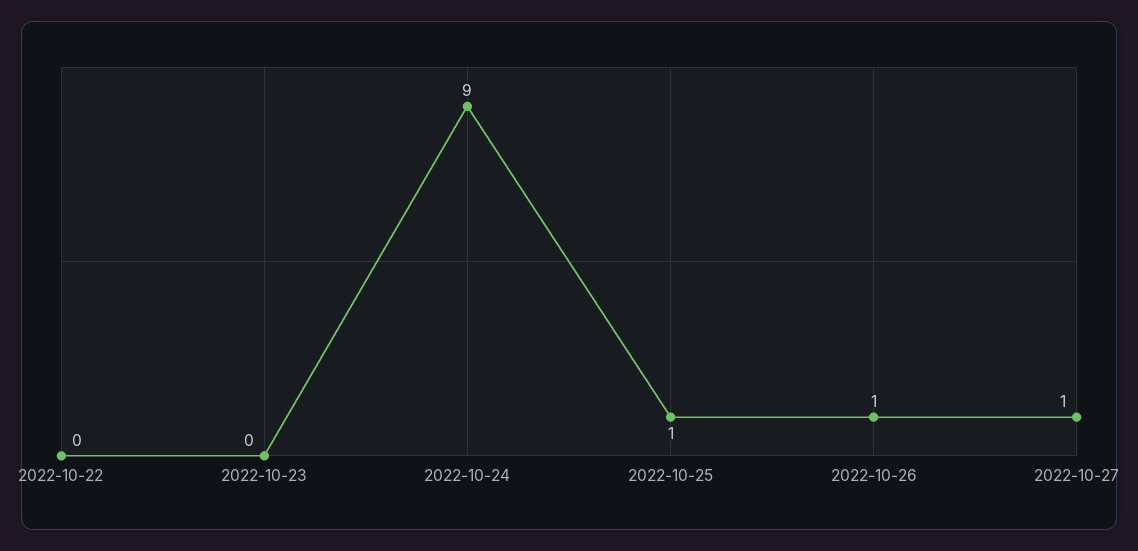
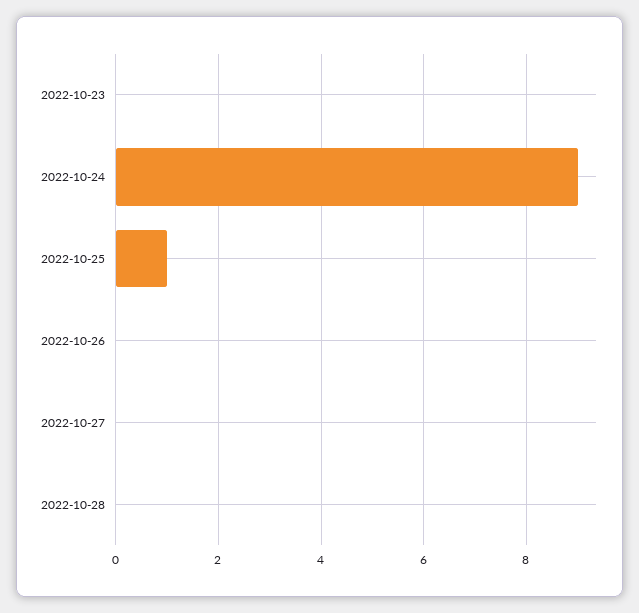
2022-10-22: 0 -> none
2022-10-26: 1 -> 0
2022-10-27: 1 -> 0
2022-10-28: none -> 0

